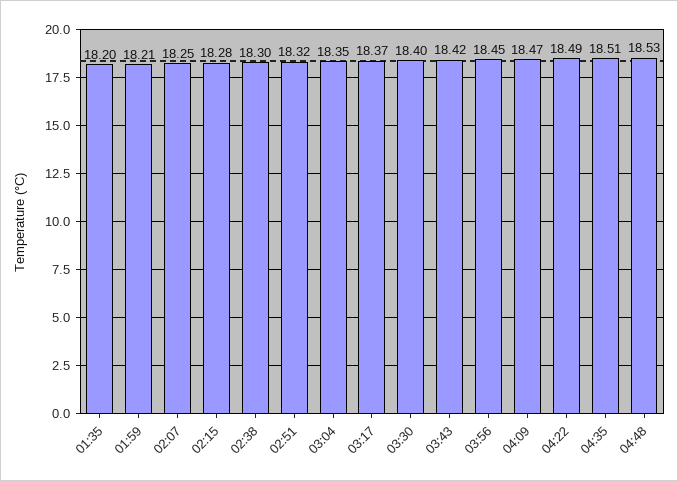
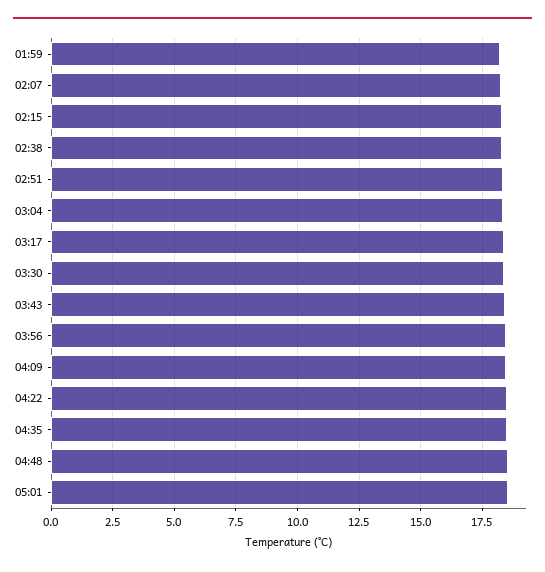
01:35: 18.2 -> none
05:01: none -> 18.5

